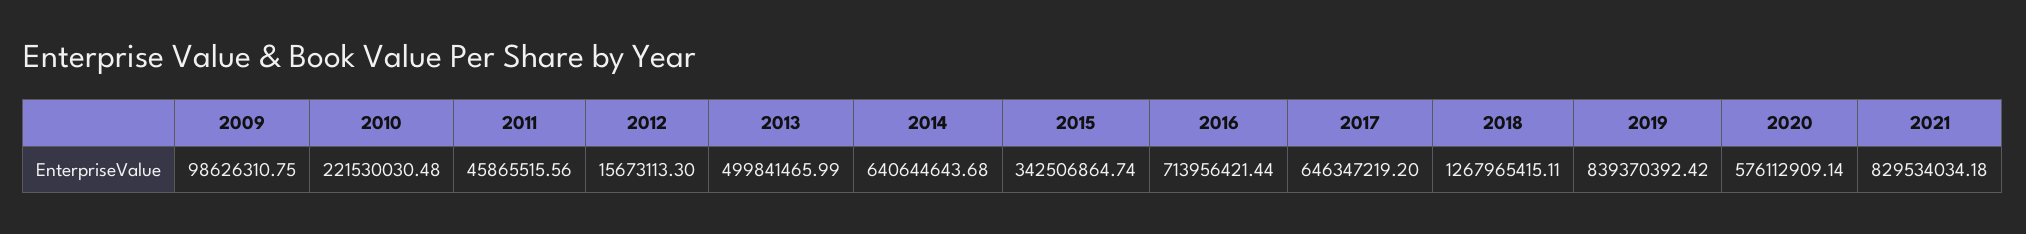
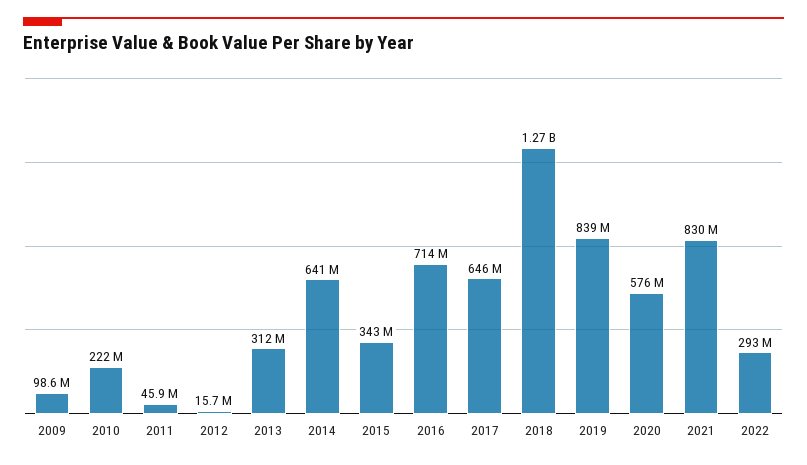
2013: 499841465.99 -> 312000000
2022: none -> 293000000

